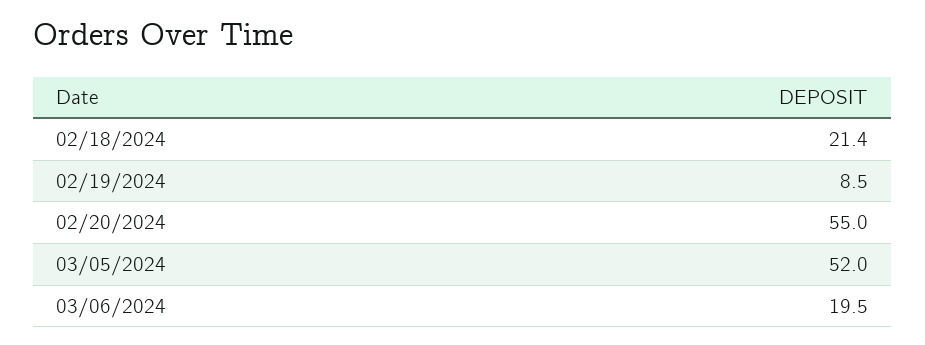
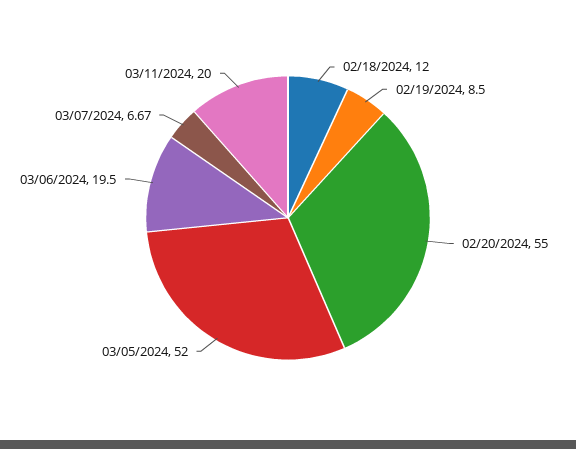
02/18/2024: 21.4 -> 12
03/07/2024: none -> 6.67
03/11/2024: none -> 20

